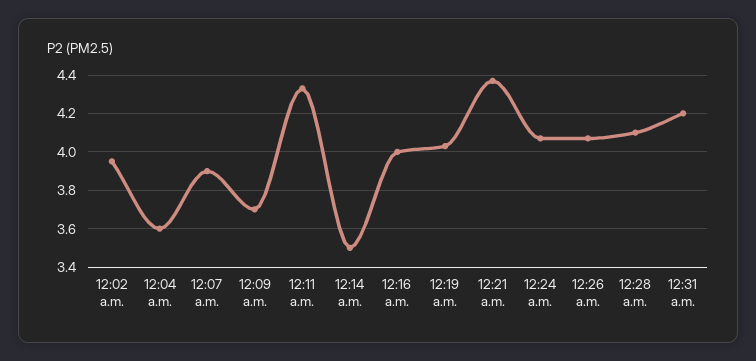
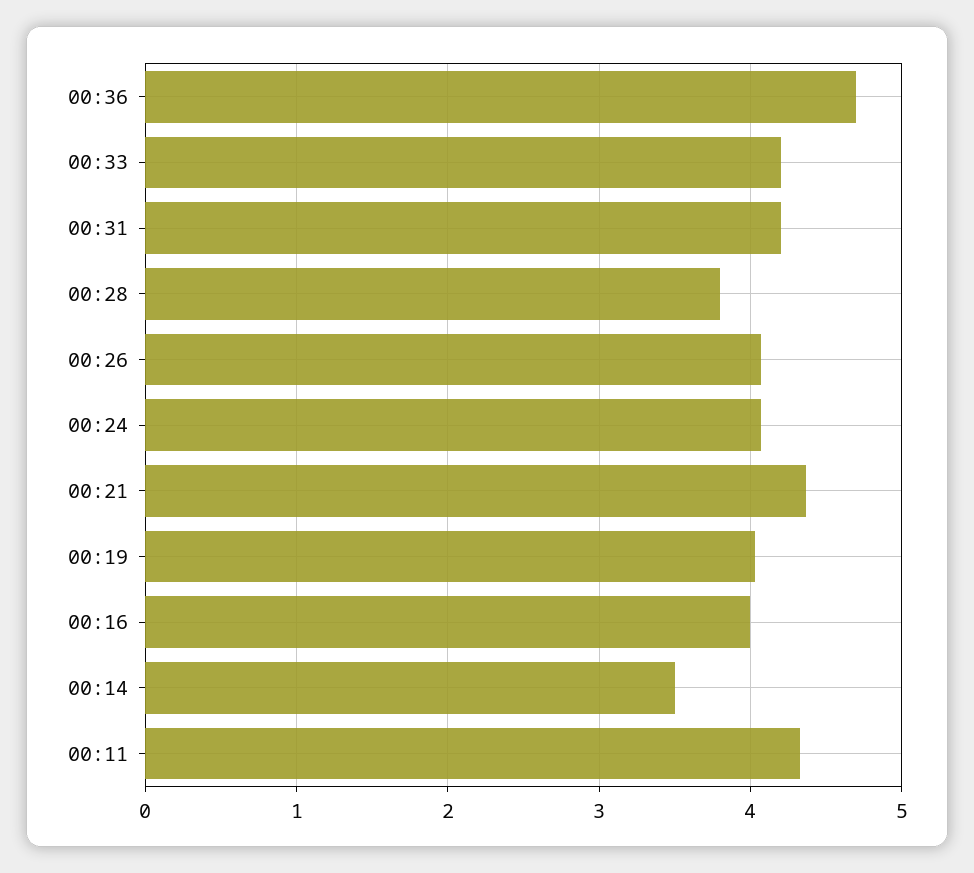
12:02 a.m.: 3.95 -> none
12:04 a.m.: 3.6 -> none
12:07 a.m.: 3.9 -> none
12:09 a.m.: 3.7 -> none
12:28 a.m.: 4.1 -> 3.8
00:36: none -> 4.7
00:33: none -> 4.2

